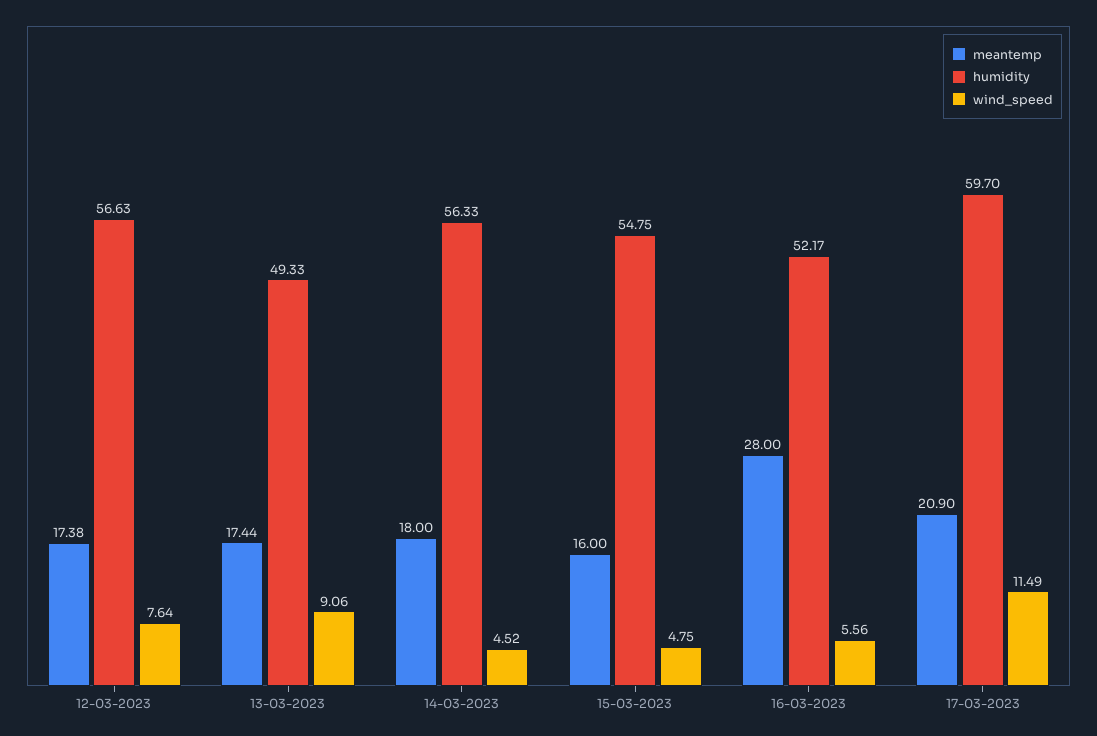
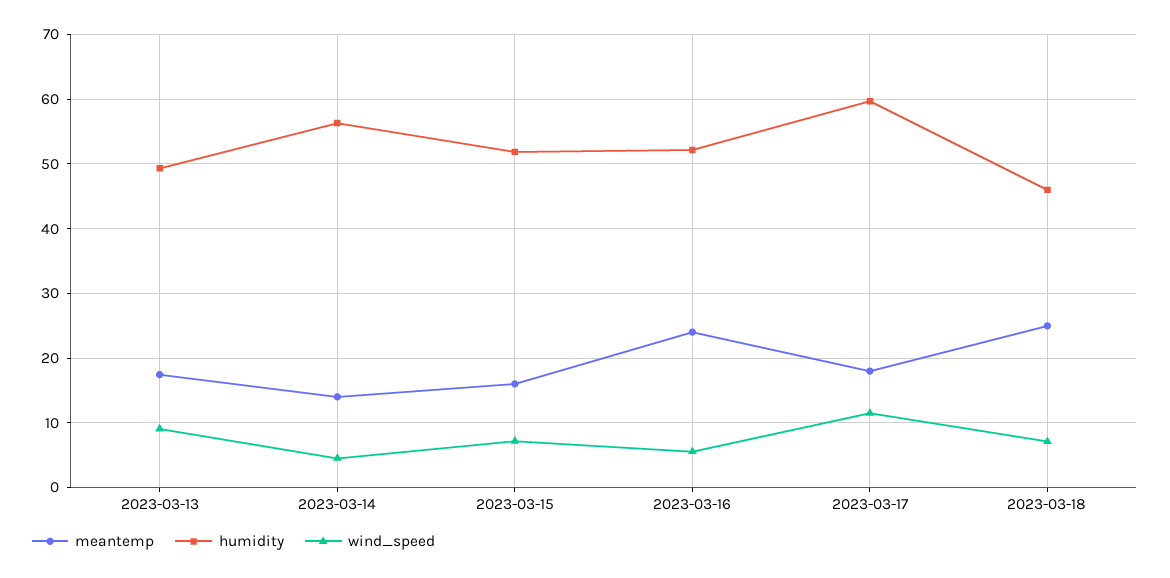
meantemp, 12-03-2023: 17.38 -> none
humidity, 12-03-2023: 56.63 -> none
wind_speed, 12-03-2023: 7.64 -> none
meantemp, 14-03-2023: 18 -> 14
humidity, 15-03-2023: 54.75 -> 52
wind_speed, 15-03-2023: 4.75 -> 7
meantemp, 16-03-2023: 28 -> 24
meantemp, 17-03-2023: 20.9 -> 18
meantemp, 2023-03-18: none -> 25
humidity, 2023-03-18: none -> 46
wind_speed, 2023-03-18: none -> 7

